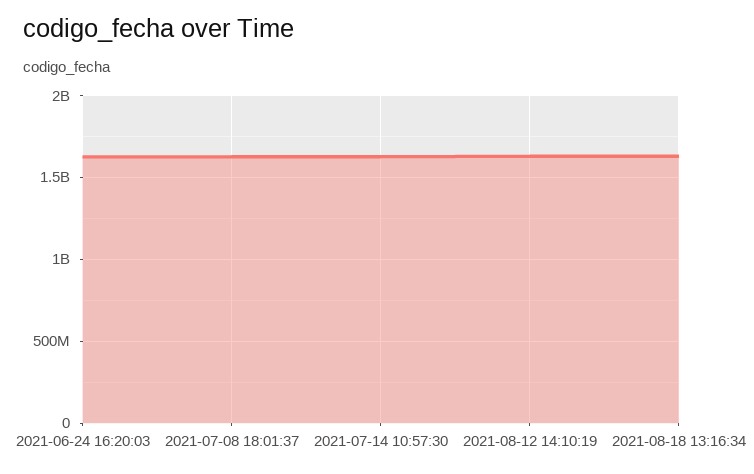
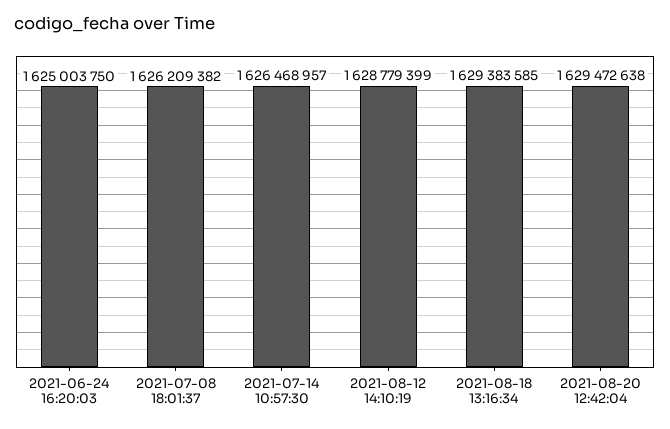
2021-08-20 12:42:04: none -> 1629472638

